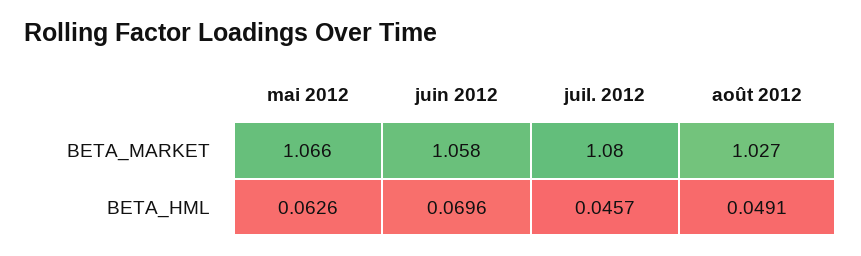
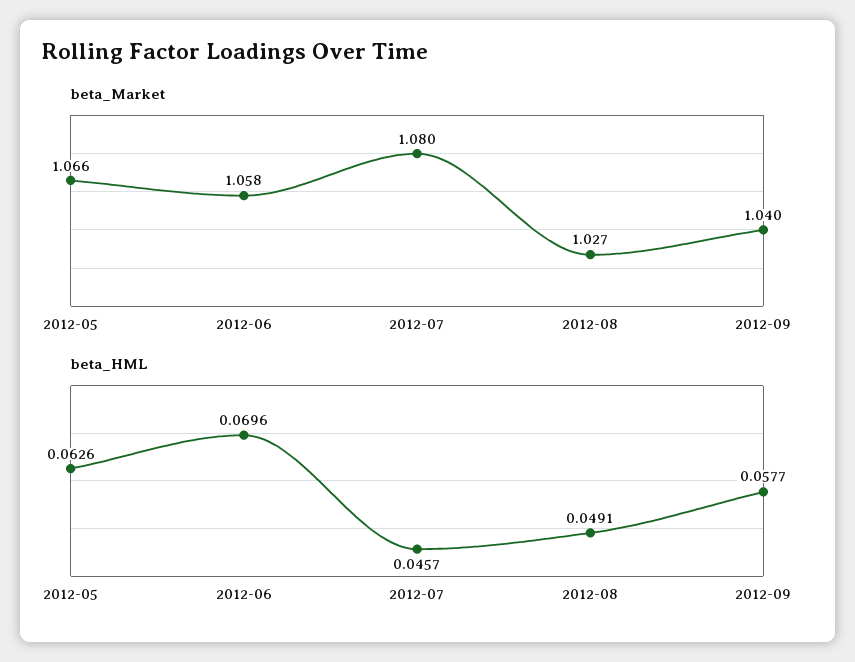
BETA_MARKET, 2012-09: none -> 1.04
BETA_HML, 2012-09: none -> 0.0577

